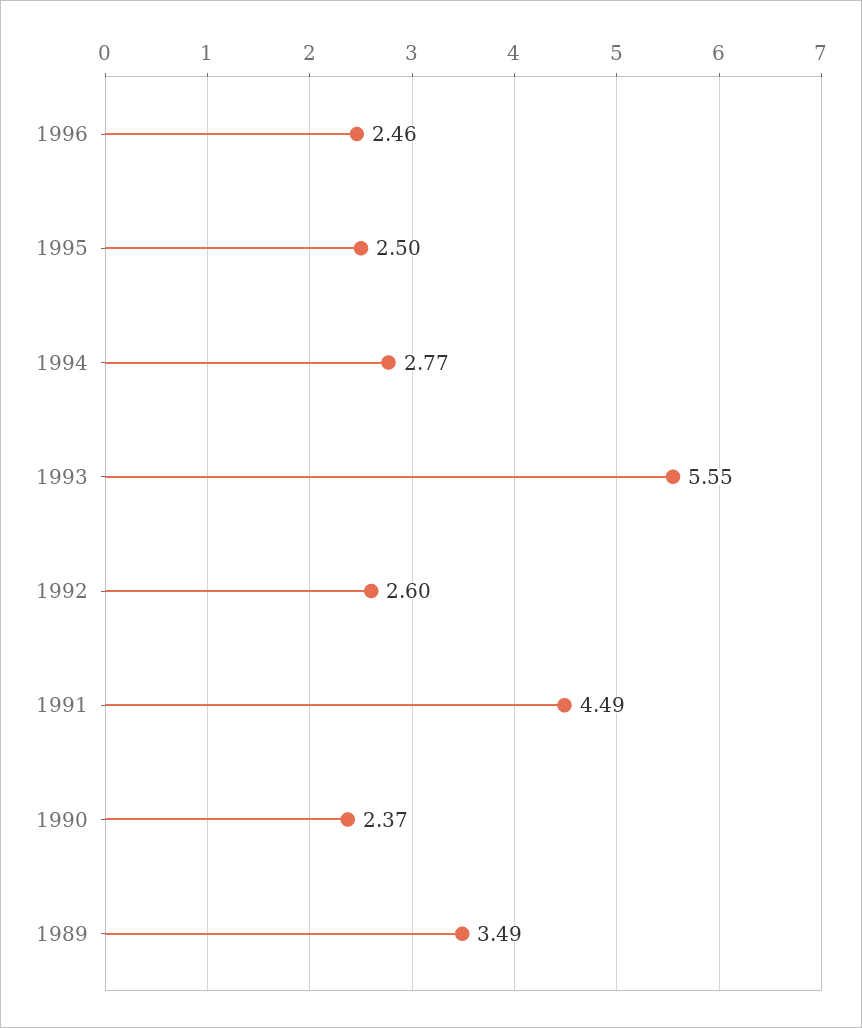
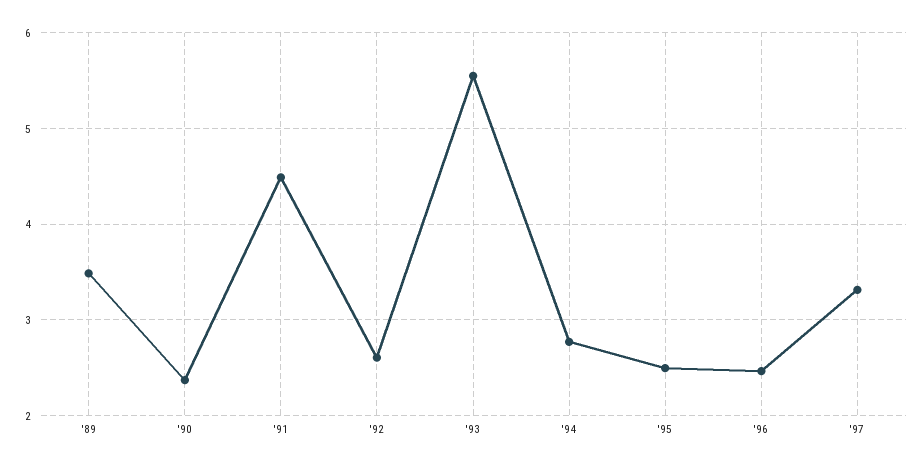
'97: none -> 3.3

